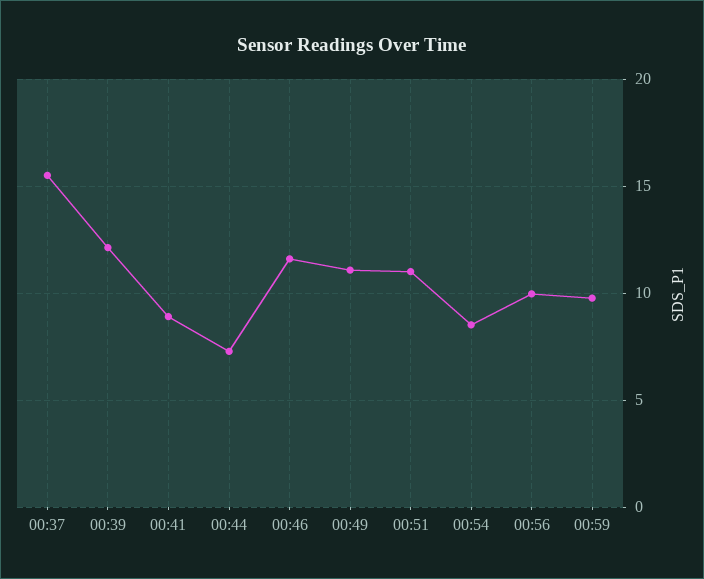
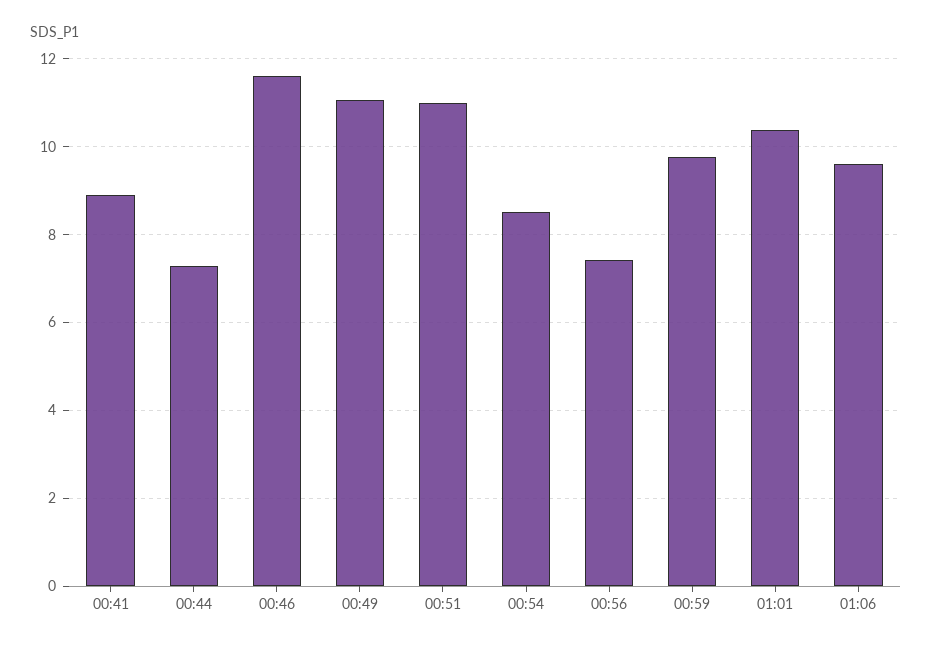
00:37: 15.5 -> none
00:39: 12 -> none
00:56: 10 -> 7.4
01:01: none -> 10.4
01:06: none -> 9.6

